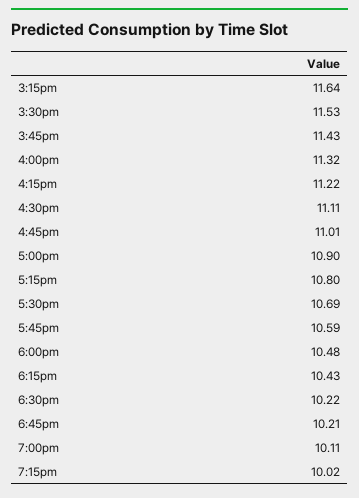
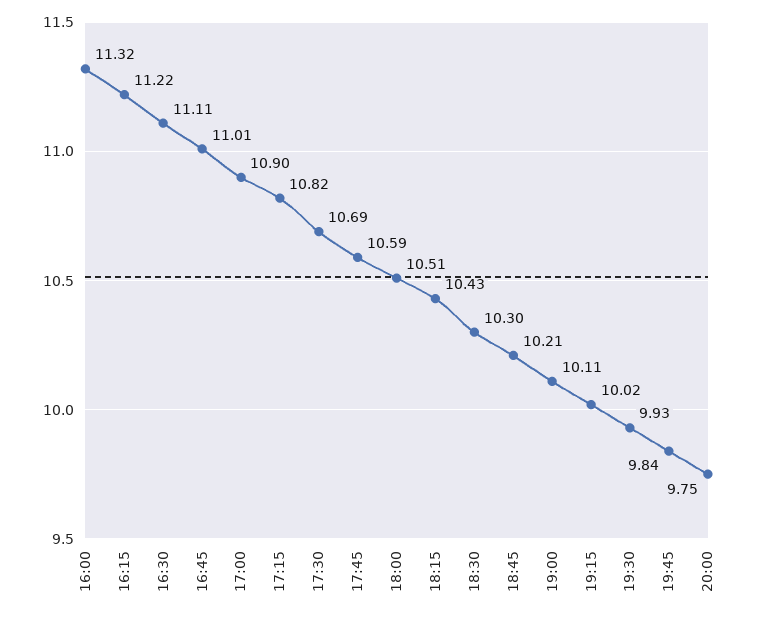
3:15pm: 11.64 -> none
3:30pm: 11.53 -> none
3:45pm: 11.43 -> none
5:15pm: 10.8 -> 10.82
6:00pm: 10.48 -> 10.51
6:30pm: 10.22 -> 10.3
19:30: none -> 9.93
19:45: none -> 9.84
20:00: none -> 9.75

